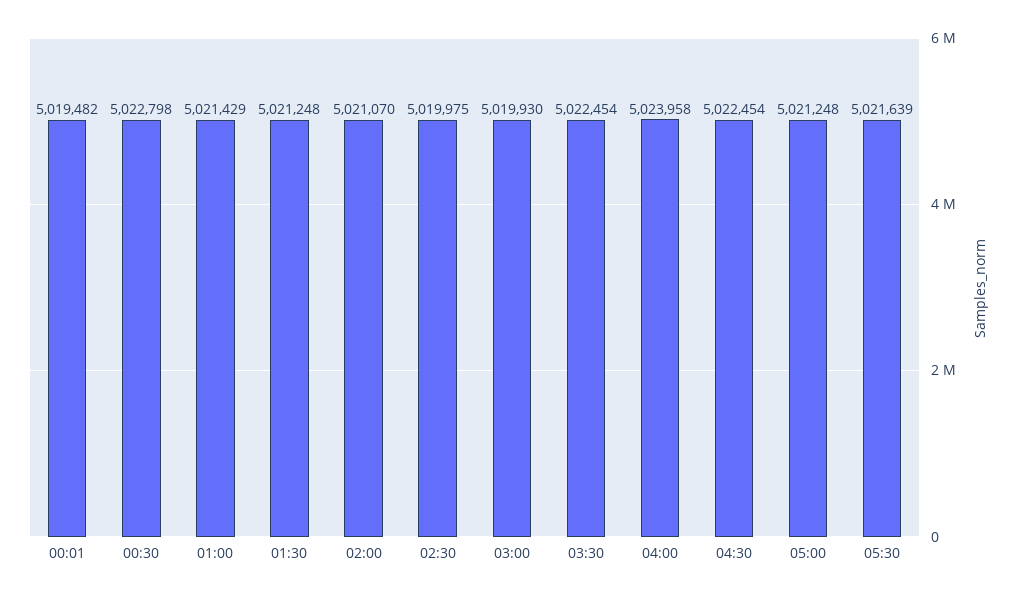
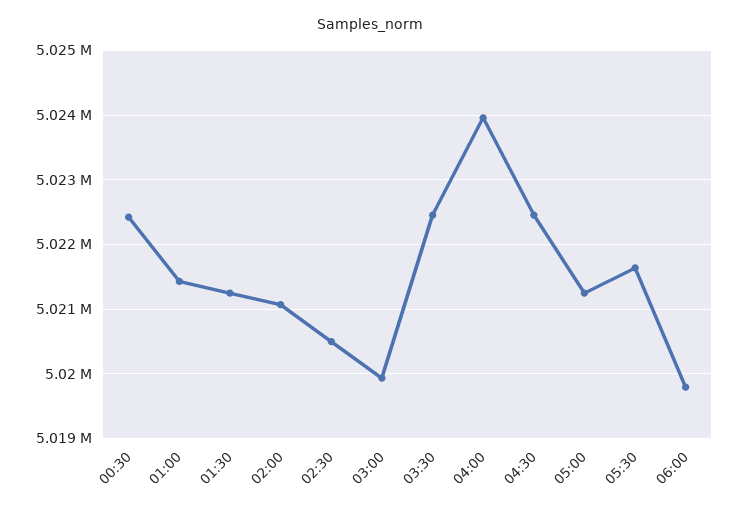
00:01: 5019482 -> none
00:30: 5022798 -> 5022400
02:30: 5019975 -> 5020500
06:00: none -> 5019800

